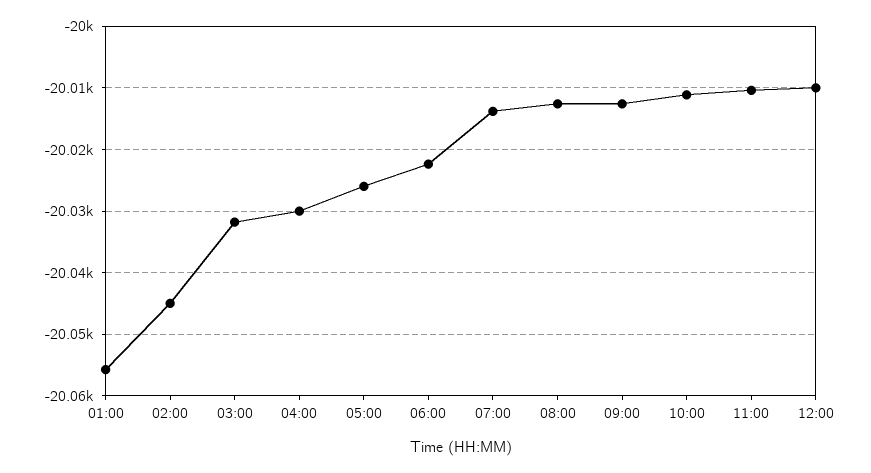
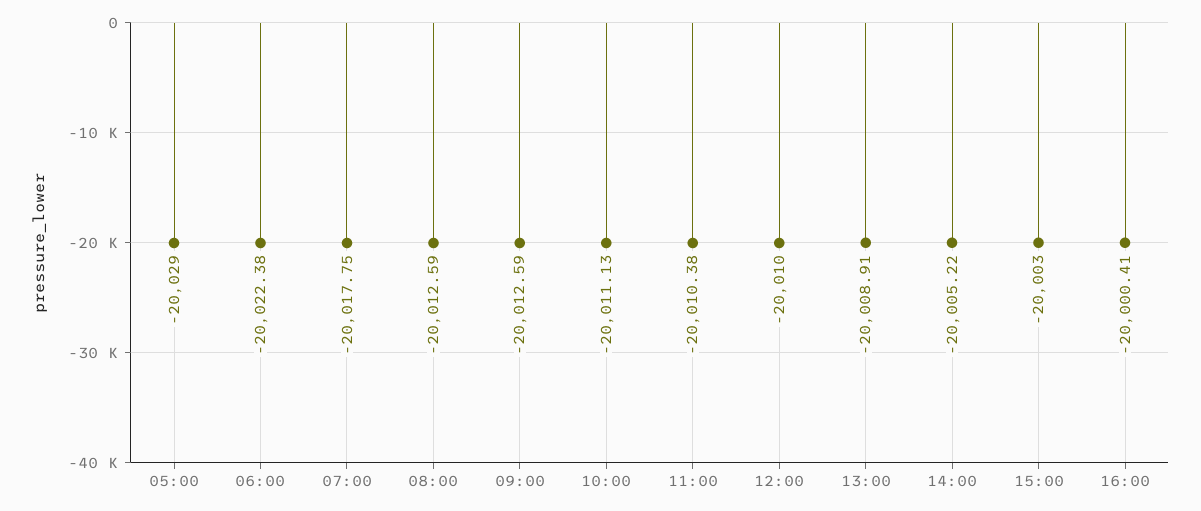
01:00: -20056 -> none
02:00: -20045 -> none
03:00: -20032 -> none
04:00: -20030 -> none
05:00: -20026 -> -20029
07:00: -20014 -> -20017.75
13:00: none -> -20008.91
14:00: none -> -20005.22
15:00: none -> -20003
16:00: none -> -20000.41

